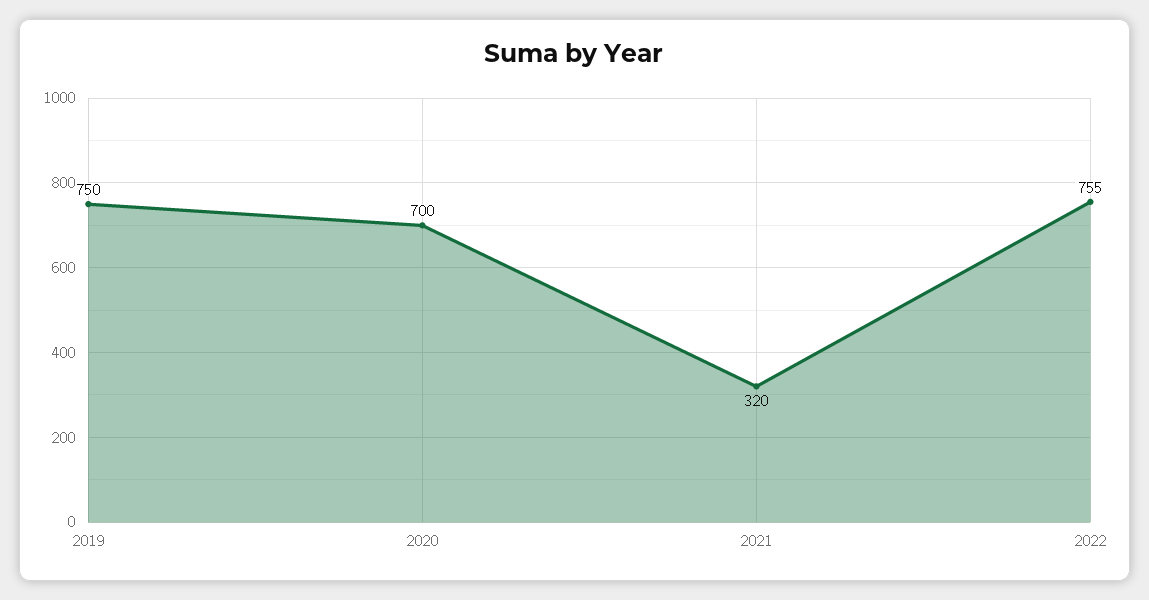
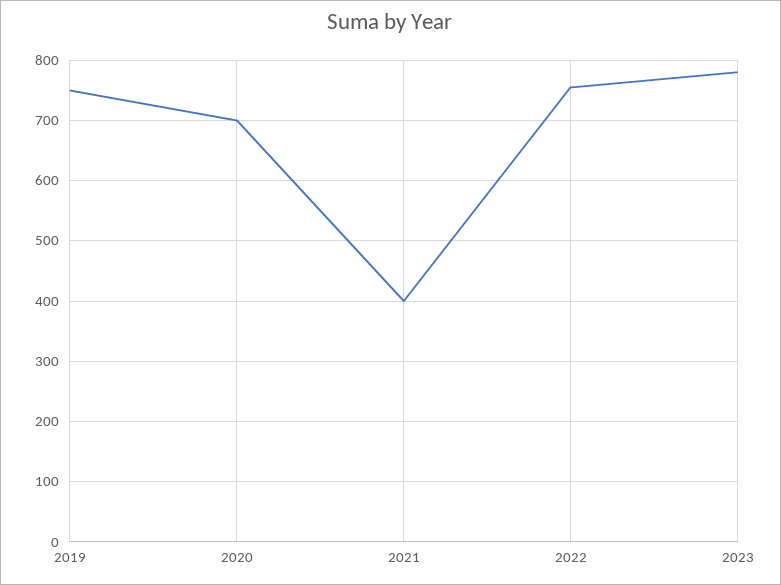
2021: 320 -> 400
2023: none -> 780

